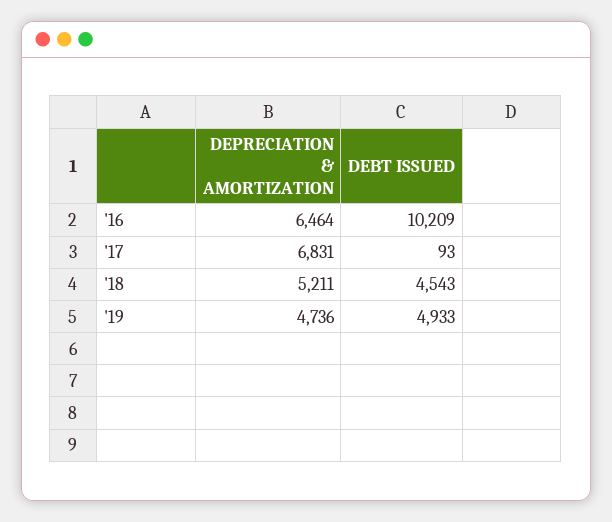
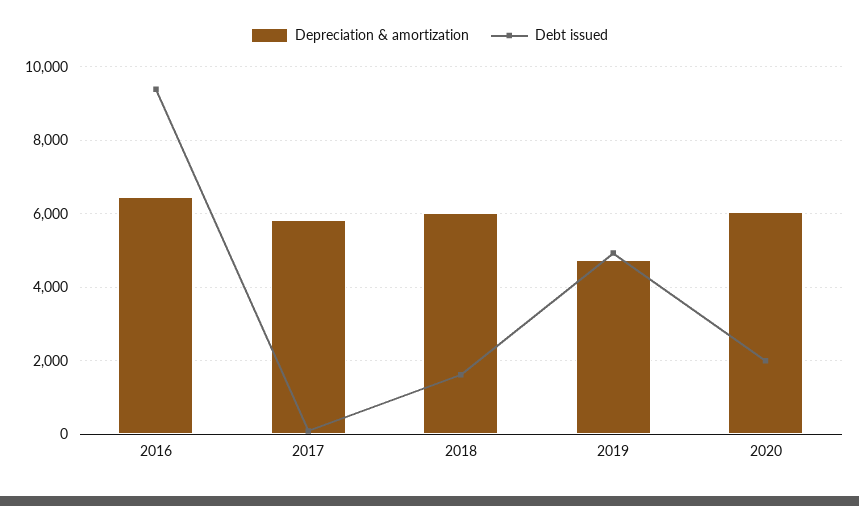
DEBT ISSUED, '16: 10209 -> 9400
DEPRECIATION & AMORTIZATION, '17: 6831 -> 5800
DEPRECIATION & AMORTIZATION, '18: 5211 -> 6000
DEBT ISSUED, '18: 4543 -> 1600
DEPRECIATION & AMORTIZATION, 2020: none -> 6000
DEBT ISSUED, 2020: none -> 2000

